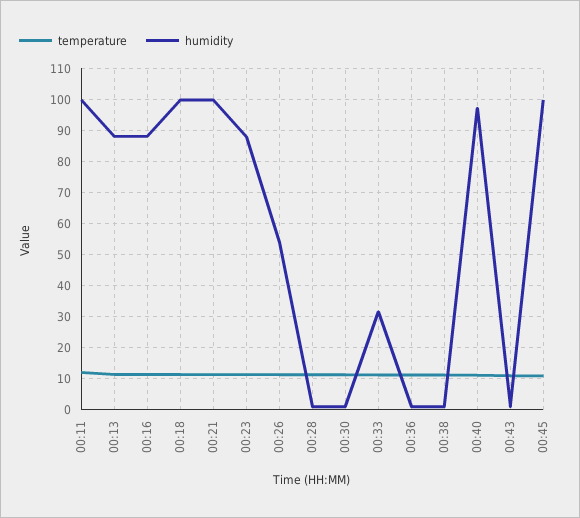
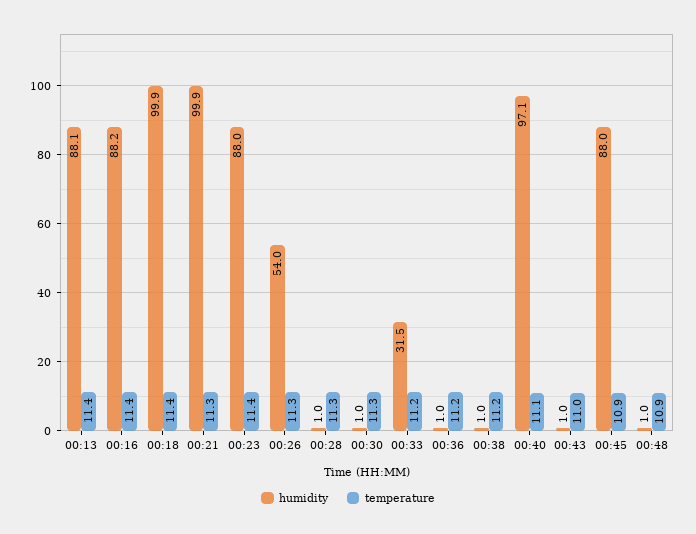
temperature, 00:11: 12 -> none
humidity, 00:11: 100 -> none
humidity, 00:45: 100 -> 88
humidity, 00:48: none -> 1
temperature, 00:48: none -> 10.9

